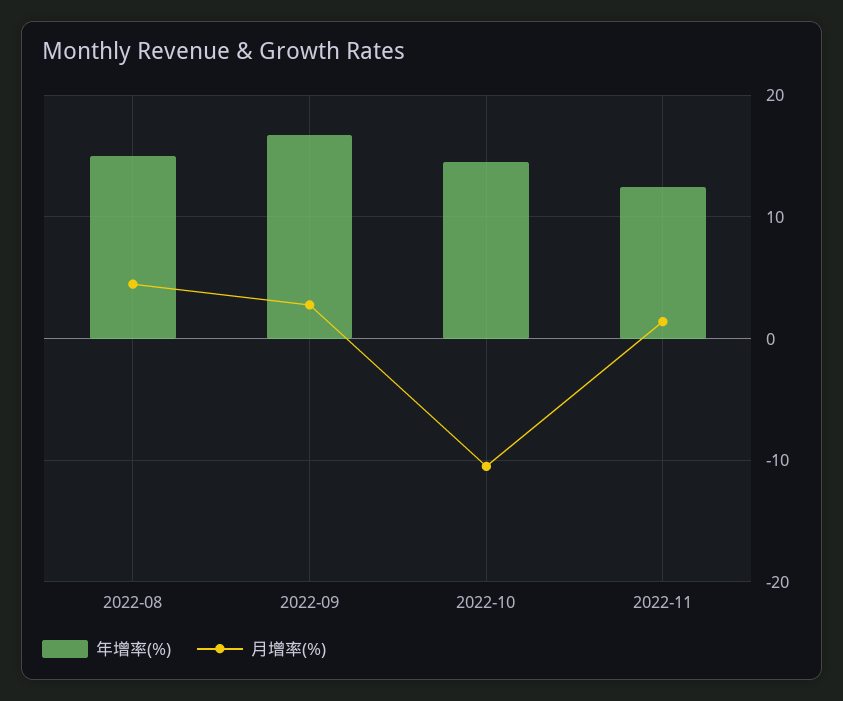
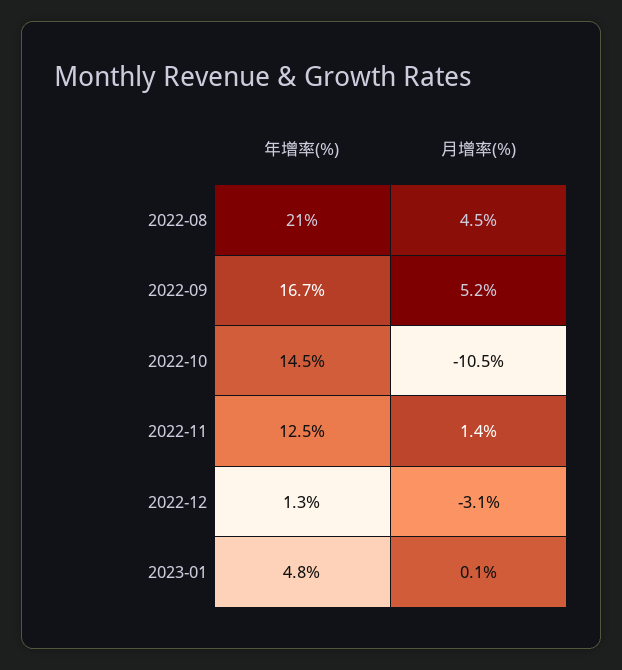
年增率(%), 2022-08: 15 -> 21
月增率(%), 2022-09: 3 -> 5.2
年增率(%), 2022-12: none -> 1.3
月增率(%), 2022-12: none -> -3.1
年增率(%), 2023-01: none -> 4.8
月增率(%), 2023-01: none -> 0.1

